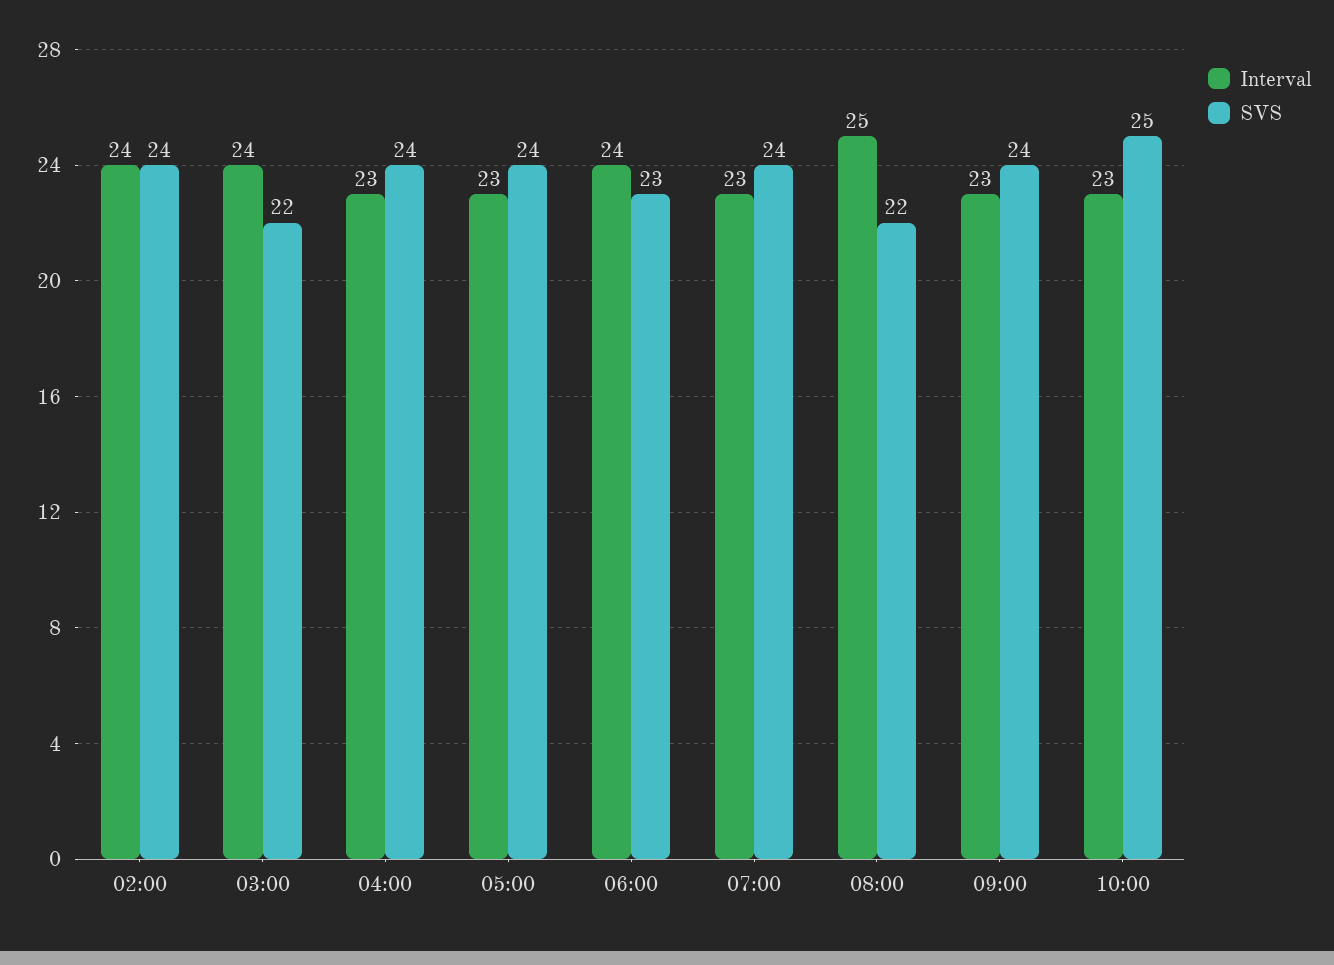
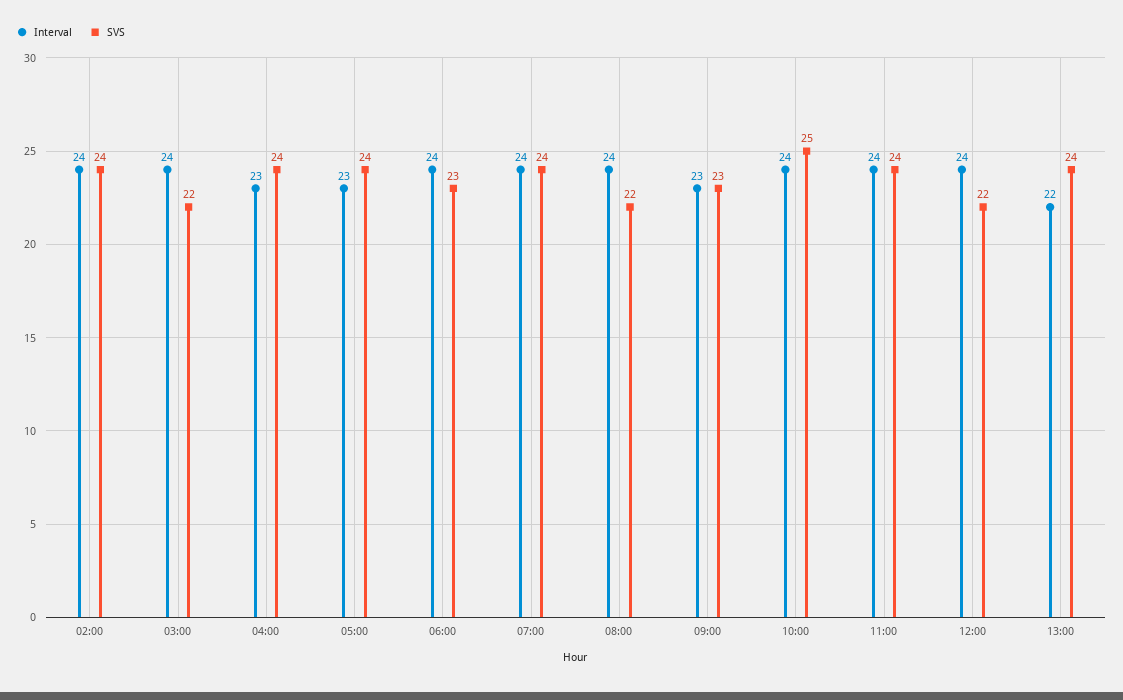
Interval, 07:00: 23 -> 24
Interval, 08:00: 25 -> 24
SVS, 09:00: 24 -> 23
Interval, 10:00: 23 -> 24
Interval, 11:00: none -> 24
SVS, 11:00: none -> 24
Interval, 12:00: none -> 24
SVS, 12:00: none -> 22
Interval, 13:00: none -> 22
SVS, 13:00: none -> 24

